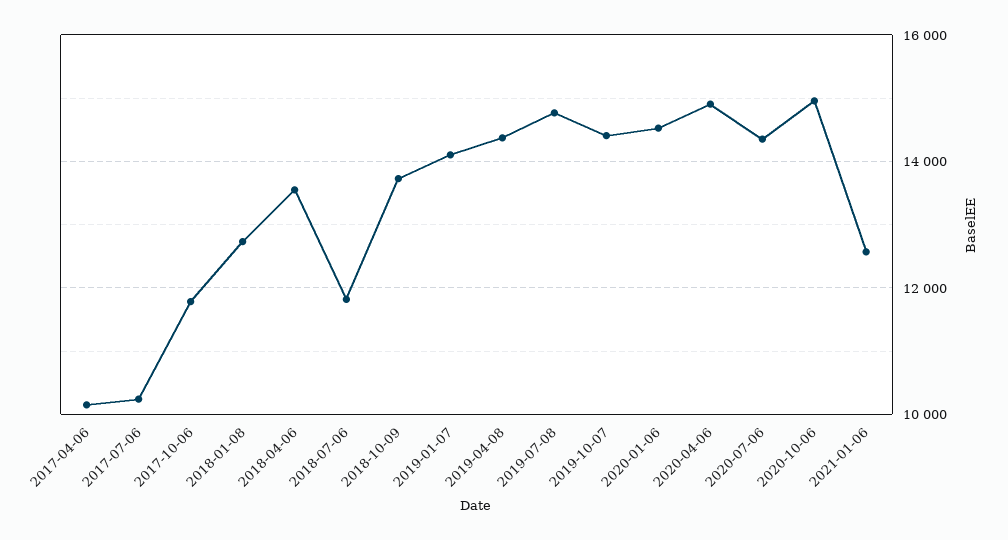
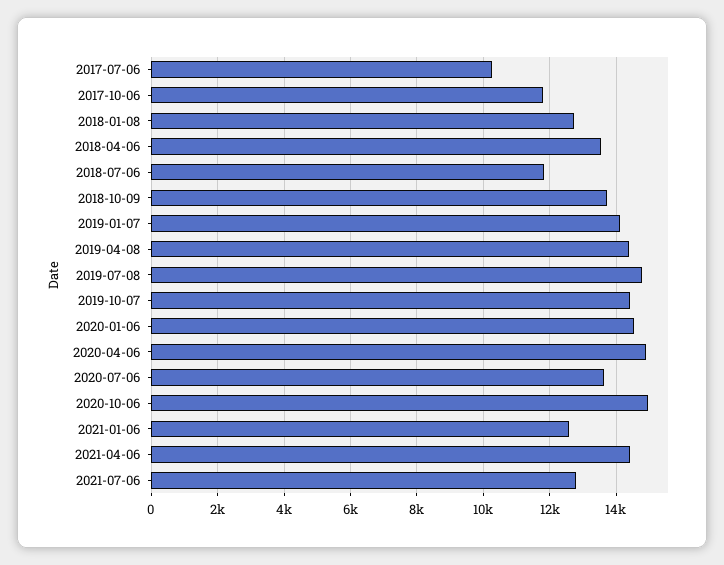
2017-04-06: 10200 -> none
2020-07-06: 14400 -> 13600
2021-04-06: none -> 14400
2021-07-06: none -> 12800

